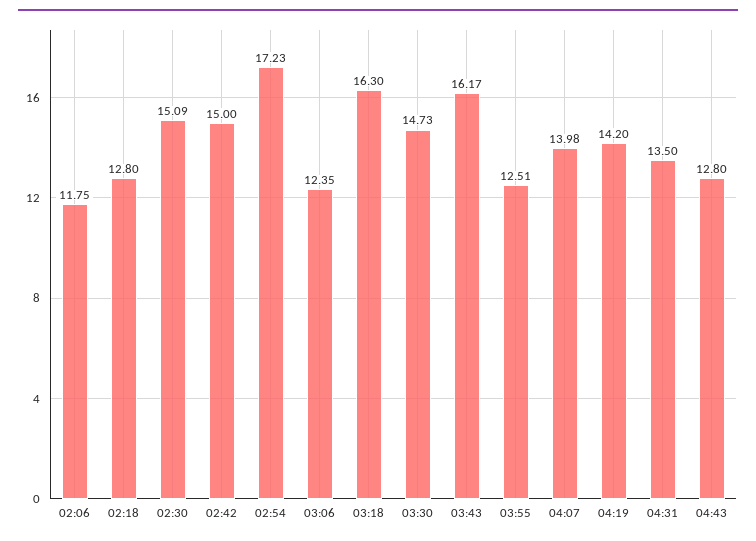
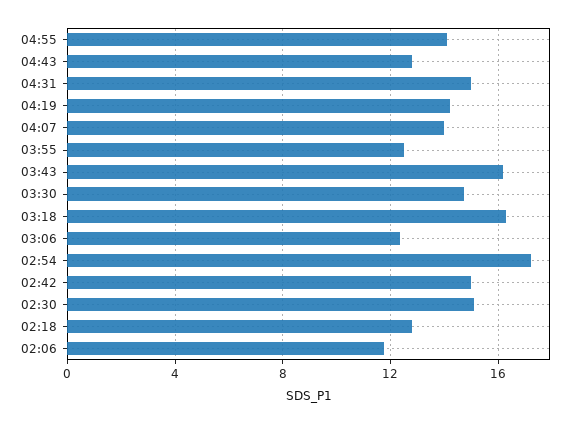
04:31: 13.5 -> 15
04:55: none -> 14

